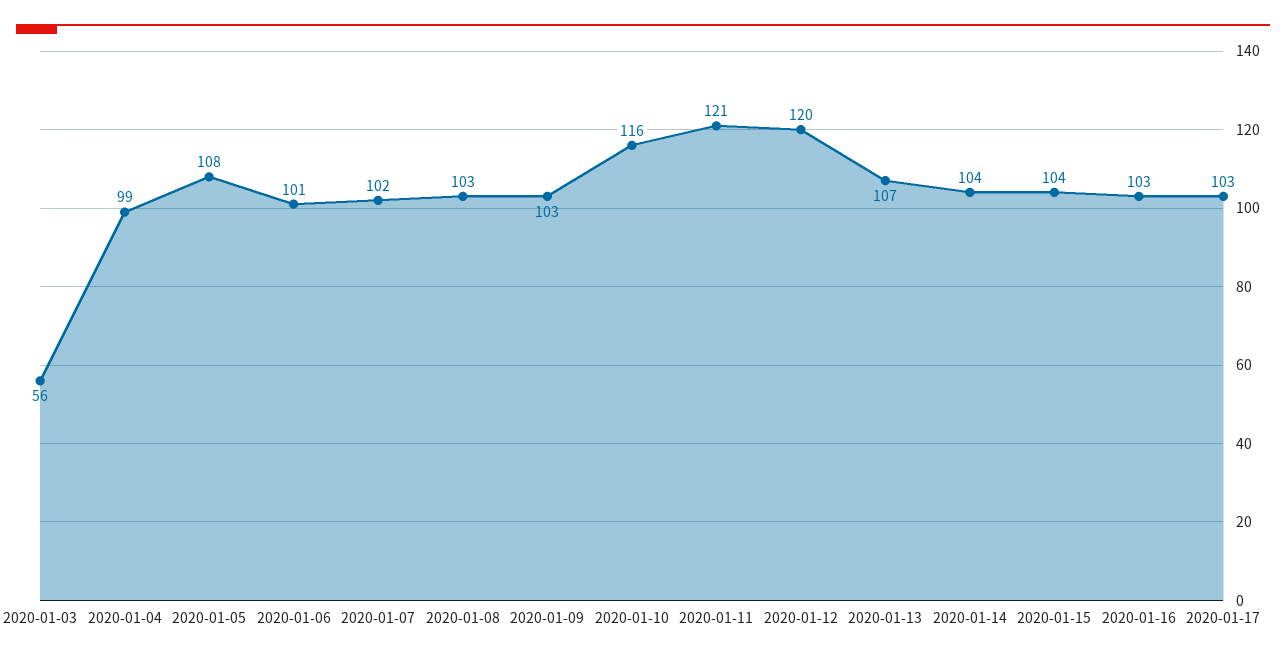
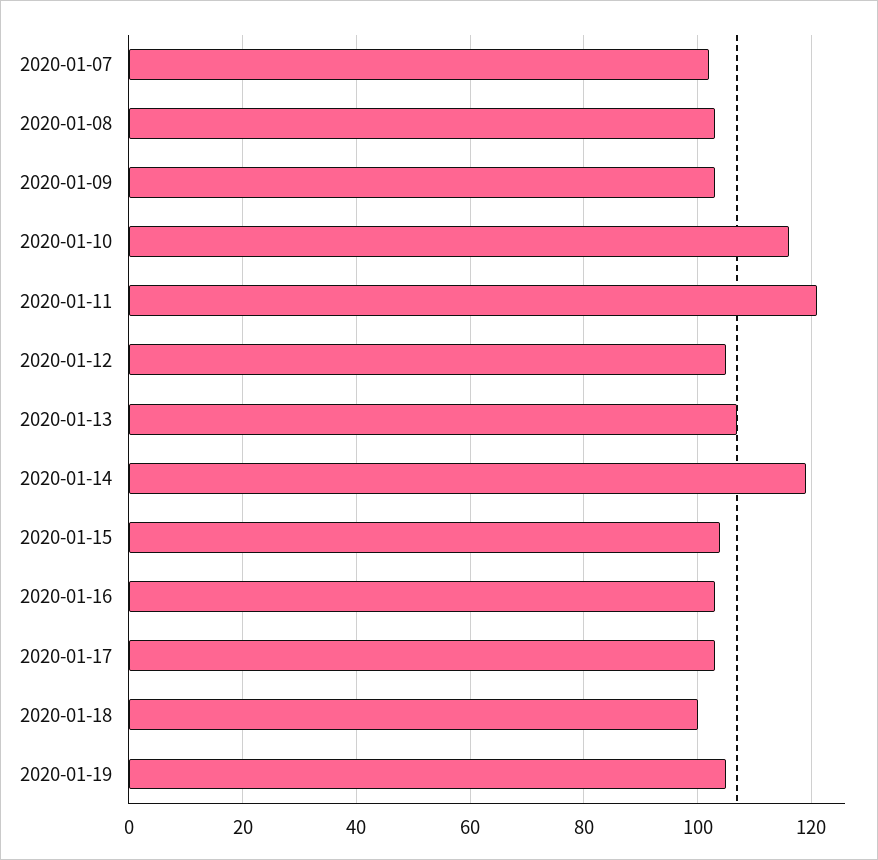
2020-01-03: 56 -> none
2020-01-04: 99 -> none
2020-01-05: 108 -> none
2020-01-06: 101 -> none
2020-01-12: 120 -> 105
2020-01-14: 104 -> 120
2020-01-18: none -> 100
2020-01-19: none -> 105

